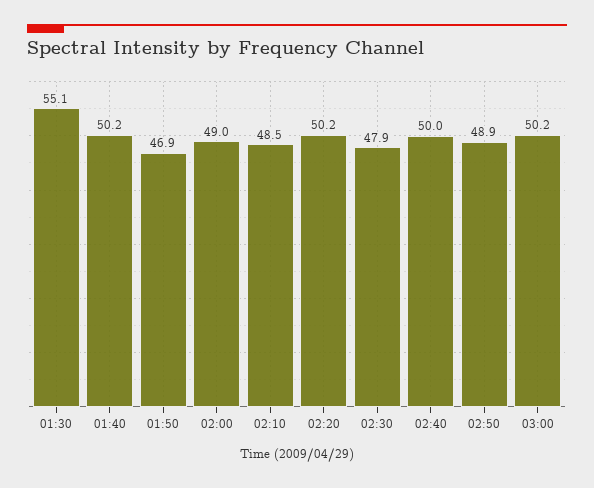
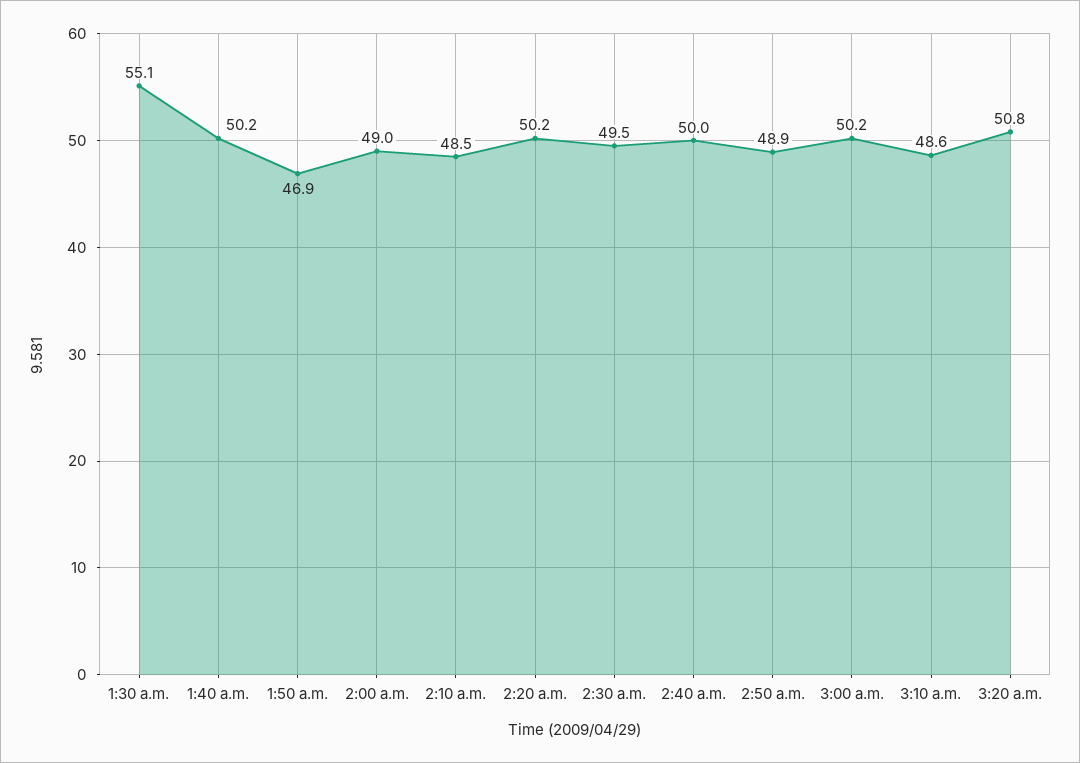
02:30: 47.9 -> 49.5
3:10 a.m.: none -> 48.6
3:20 a.m.: none -> 50.8

